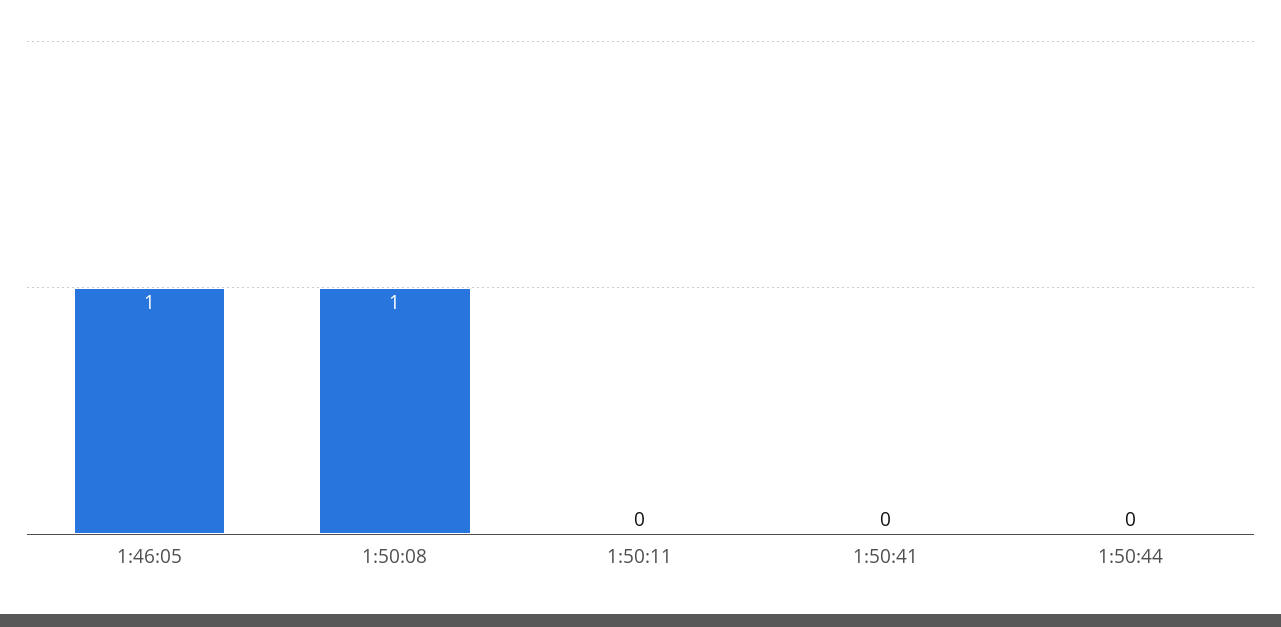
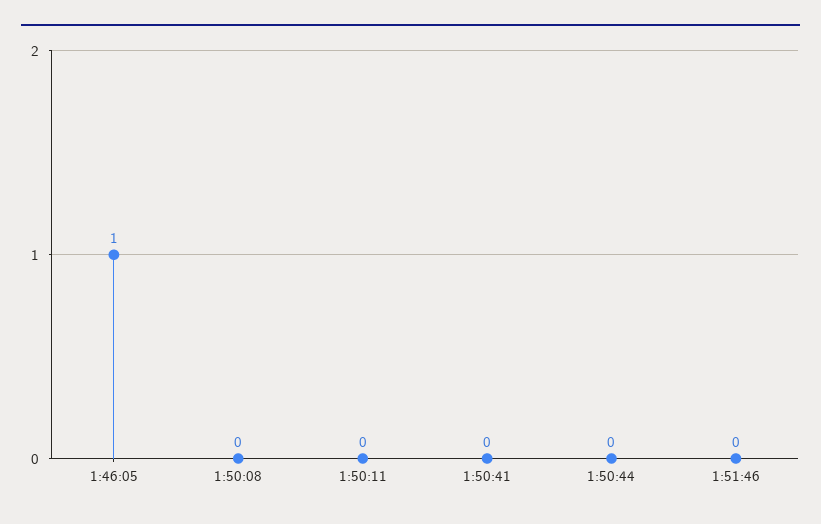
1:50:08: 1 -> 0
1:51:46: none -> 0

